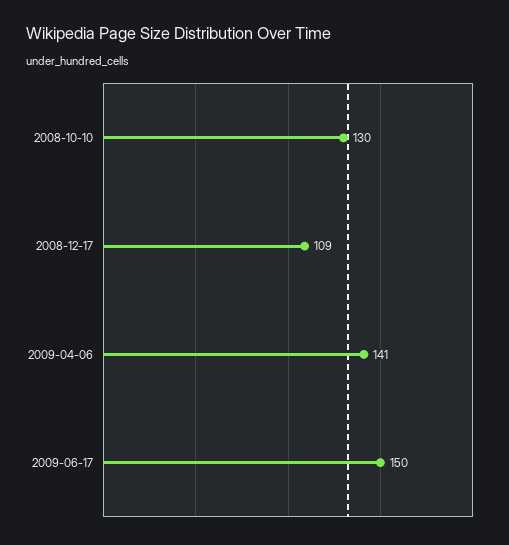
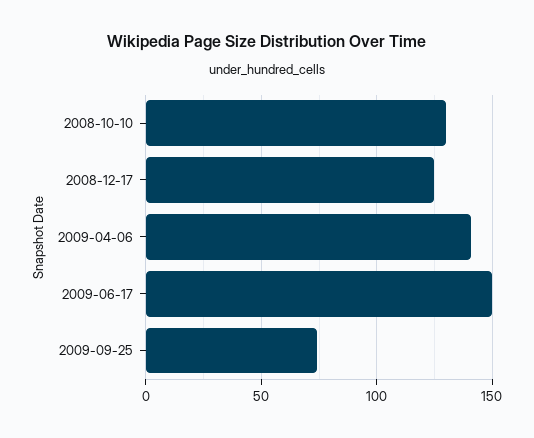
2008-12-17: 109 -> 125
2009-09-25: none -> 75

